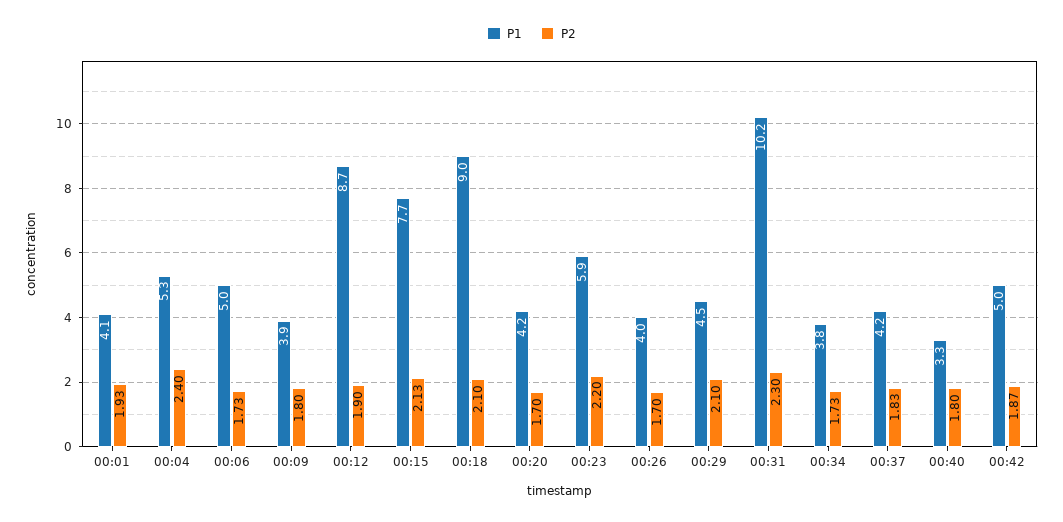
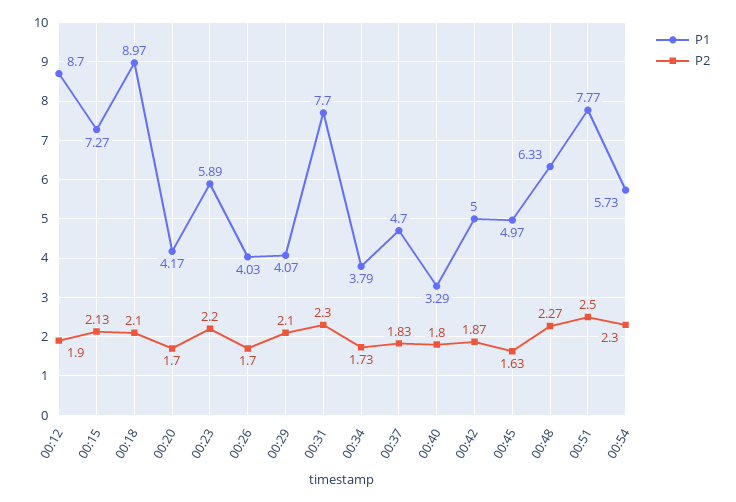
P1, 00:01: 4.1 -> none
P2, 00:01: 1.93 -> none
P1, 00:04: 5.3 -> none
P2, 00:04: 2.4 -> none
P1, 00:06: 5 -> none
P2, 00:06: 1.73 -> none
P1, 00:09: 3.9 -> none
P2, 00:09: 1.8 -> none
P1, 00:15: 7.7 -> 7.27
P1, 00:29: 4.5 -> 4.07
P1, 00:31: 10.2 -> 7.7
P1, 00:37: 4.2 -> 4.7
P1, 00:45: none -> 4.97
P2, 00:45: none -> 1.63
P1, 00:48: none -> 6.33
P2, 00:48: none -> 2.27
P1, 00:51: none -> 7.77
P2, 00:51: none -> 2.5
P1, 00:54: none -> 5.73
P2, 00:54: none -> 2.3

